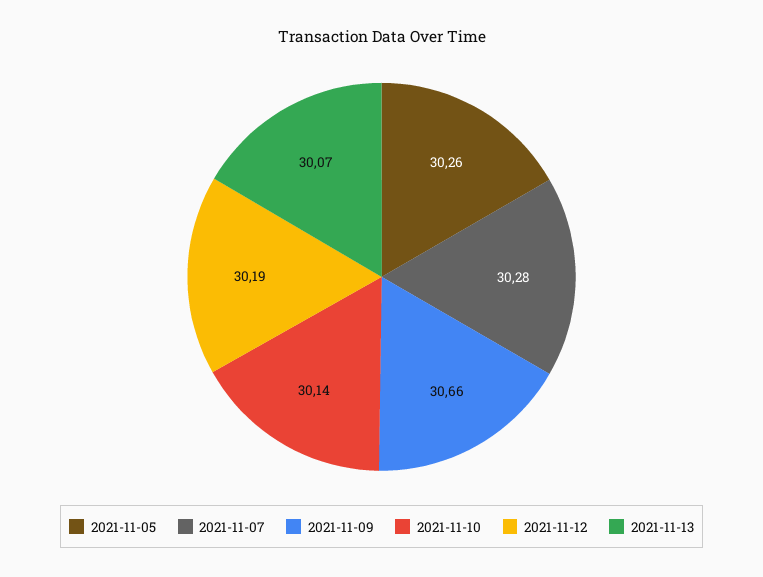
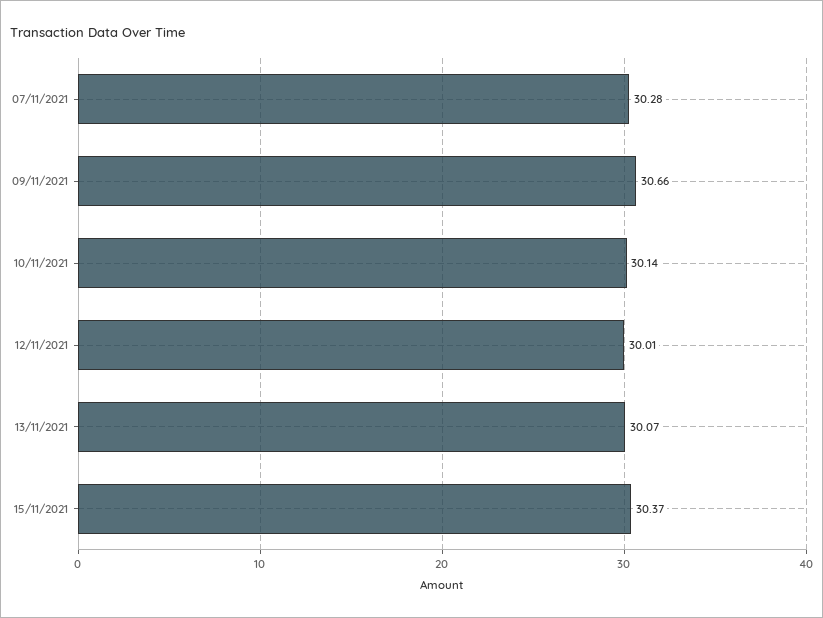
2021-11-05: 30.26 -> none
2021-11-12: 30.19 -> 30.01
15/11/2021: none -> 30.37

